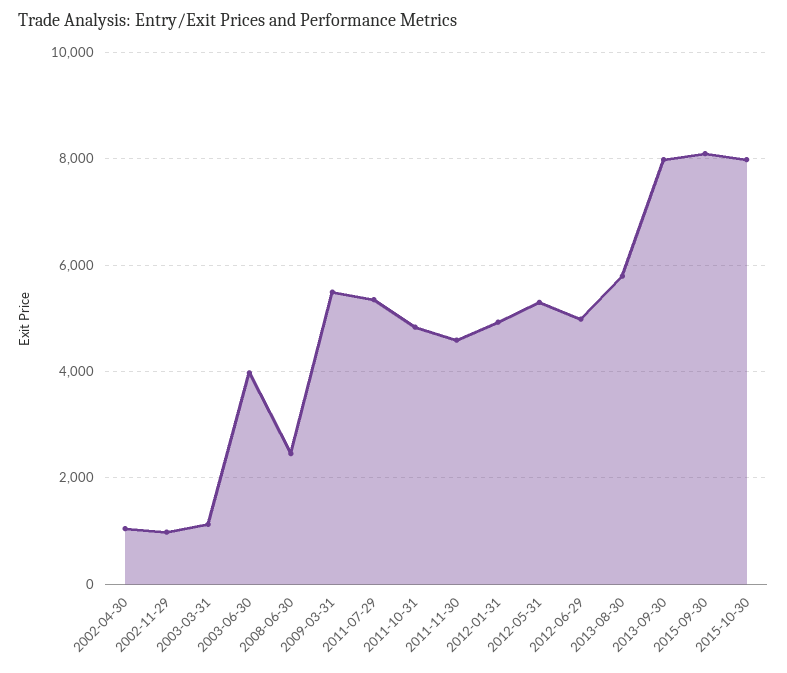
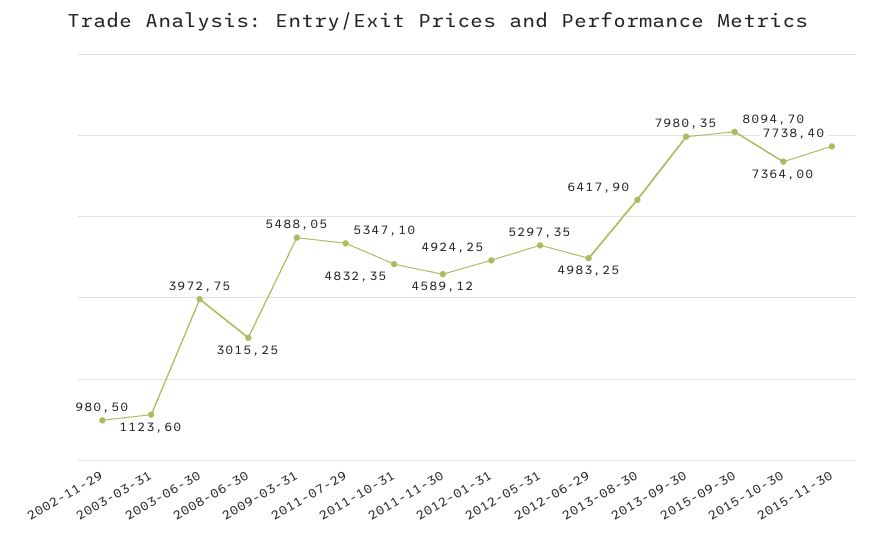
2002-04-30: 1000 -> none
2008-06-30: 2400 -> 3015.25
2013-08-30: 5800 -> 6417.9
2015-10-30: 8000 -> 7364
2015-11-30: none -> 7738.4

